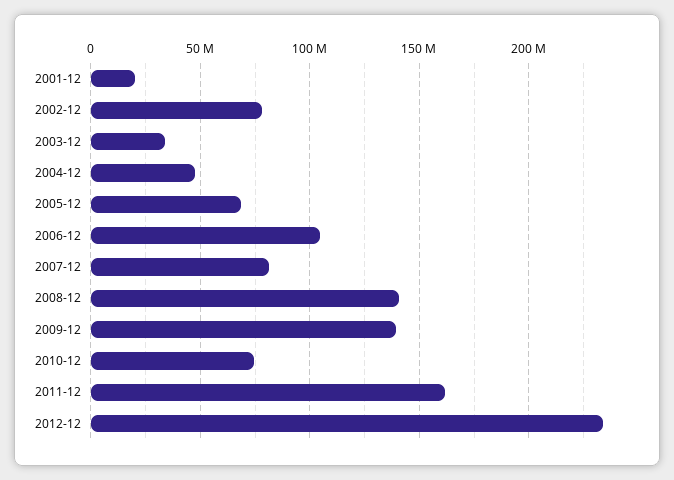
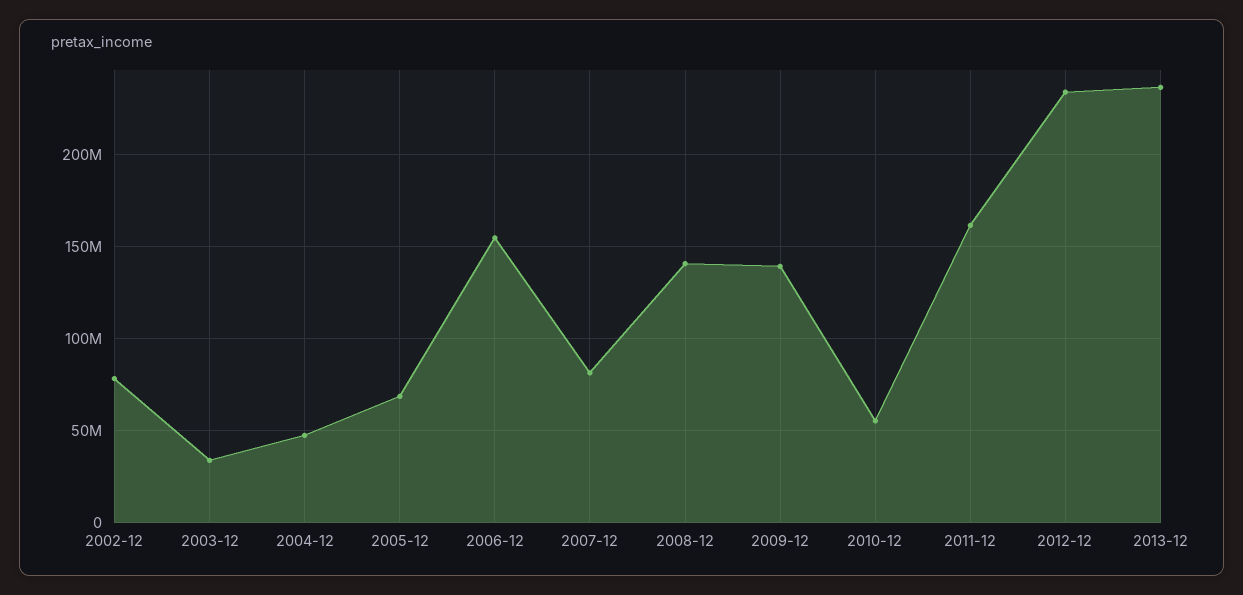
2001-12: 20000000 -> none
2006-12: 105000000 -> 155000000
2010-12: 75000000 -> 55000000
2013-12: none -> 235000000

